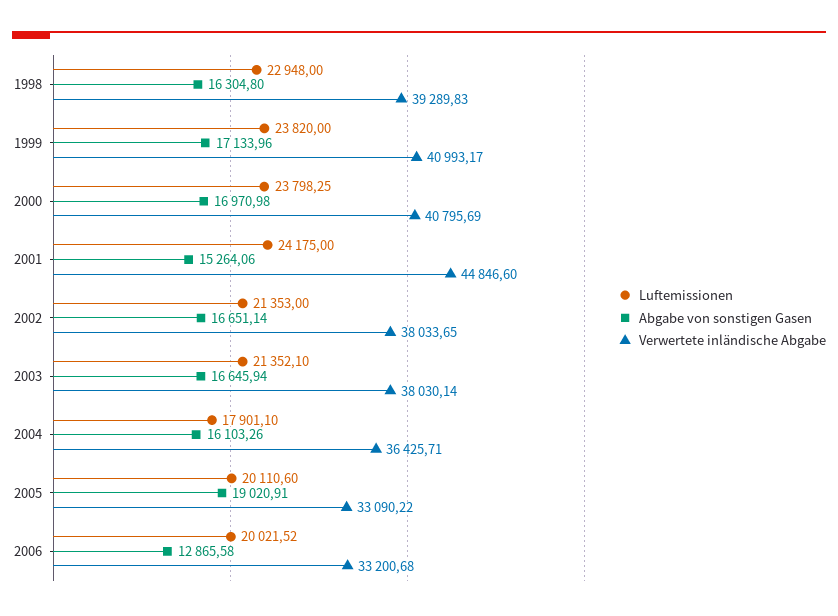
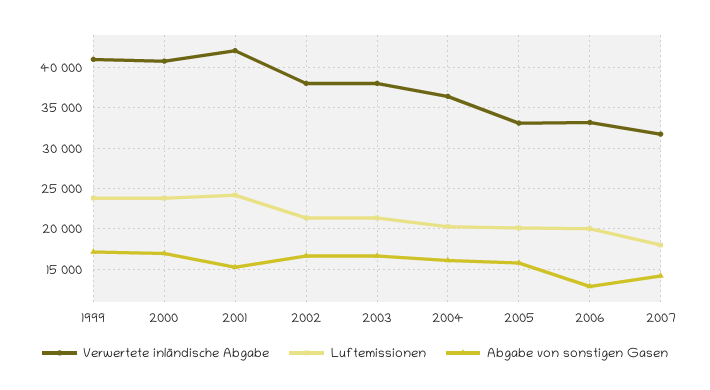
Luftemissionen, 1998: 22948 -> none
Abgabe von sonstigen Gasen, 1998: 16304.8 -> none
Verwertete inländische Abgabe, 1998: 39289.83 -> none
Verwertete inländische Abgabe, 2001: 44846.6 -> 42000
Luftemissionen, 2004: 17901.1 -> 20000
Abgabe von sonstigen Gasen, 2005: 19020.91 -> 16000
Verwertete inländische Abgabe, 2007: none -> 32000
Luftemissionen, 2007: none -> 18000
Abgabe von sonstigen Gasen, 2007: none -> 14000

